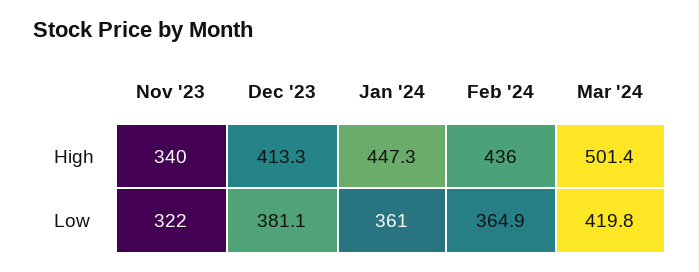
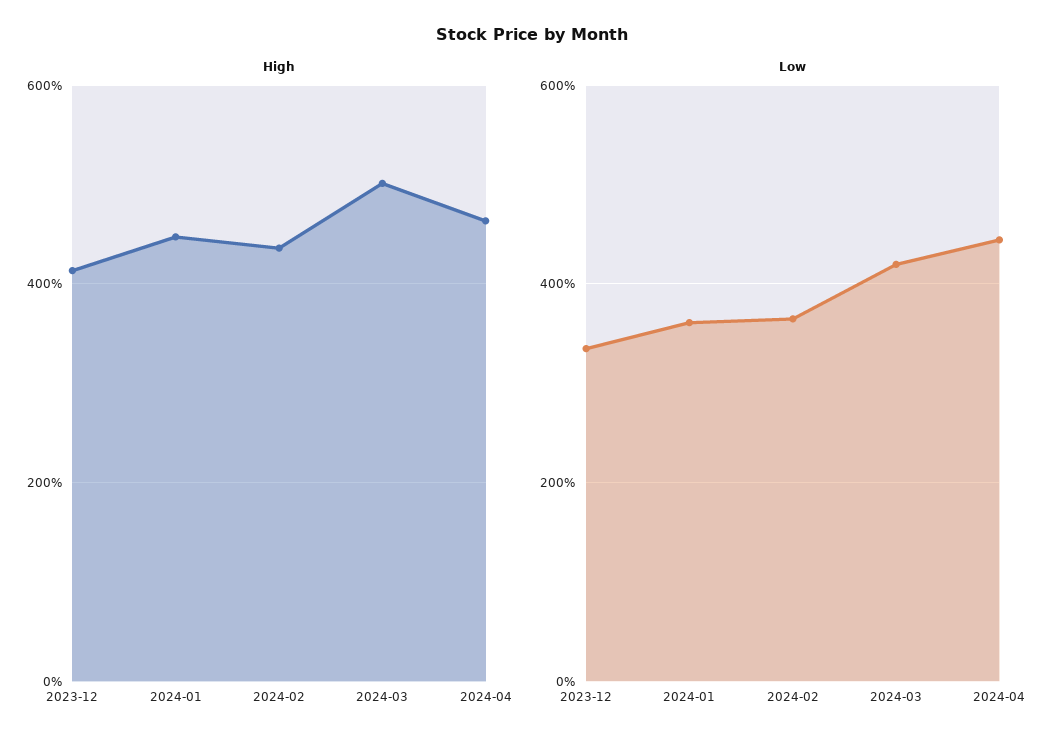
High, Nov '23: 340 -> none
Low, Nov '23: 322 -> none
Low, Dec '23: 381.1 -> 340
High, 2024-04: none -> 460
Low, 2024-04: none -> 440

